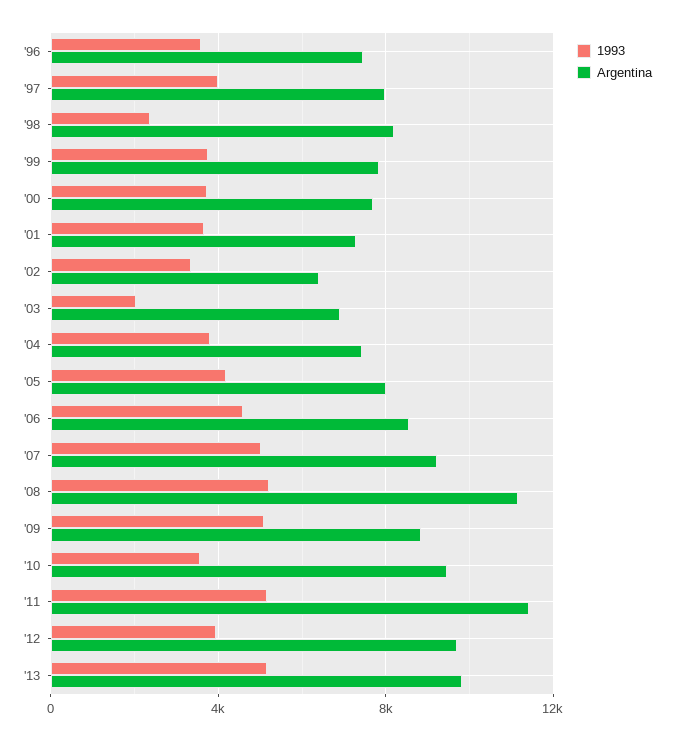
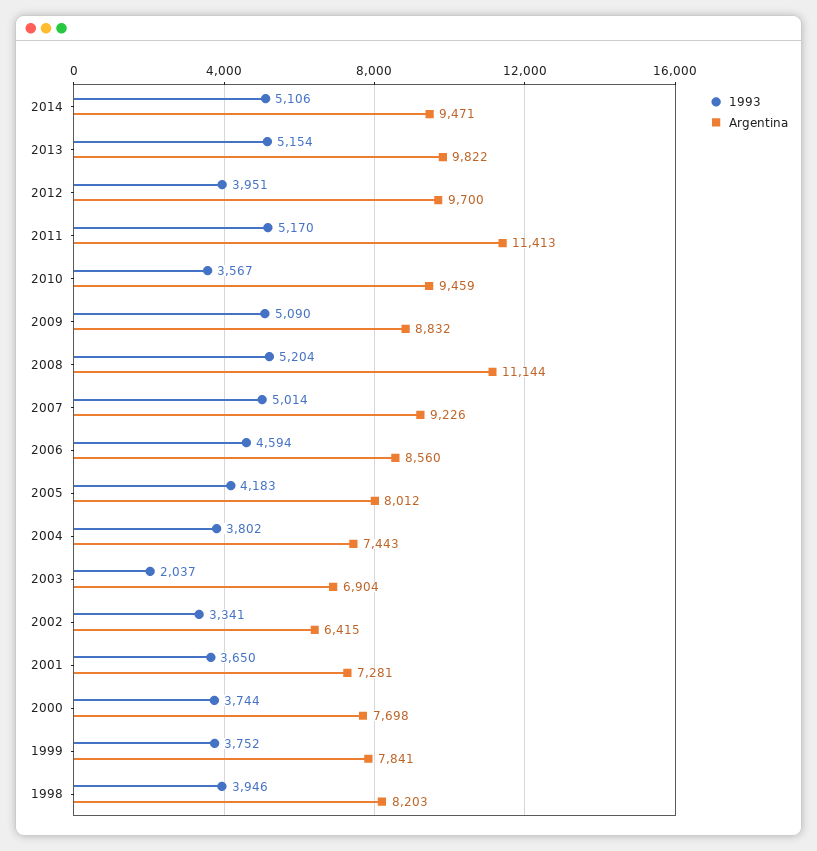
1993, '96: 3500 -> none
Argentina, '96: 7500 -> none
1993, '97: 4000 -> none
Argentina, '97: 8000 -> none
1993, '98: 2500 -> 3946
1993, 2014: none -> 5106
Argentina, 2014: none -> 9471

